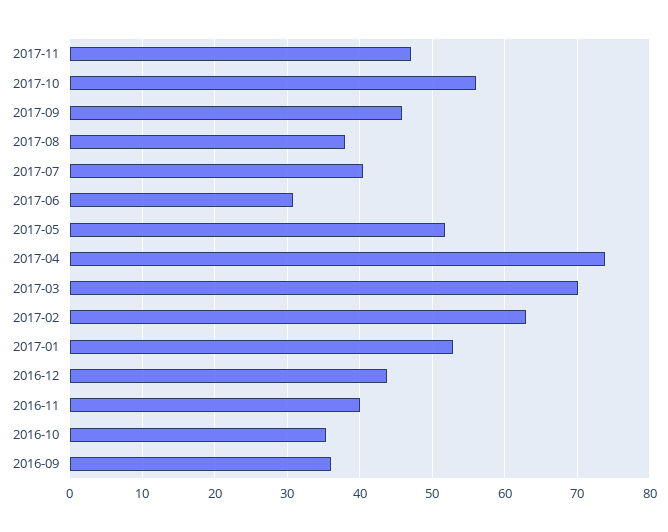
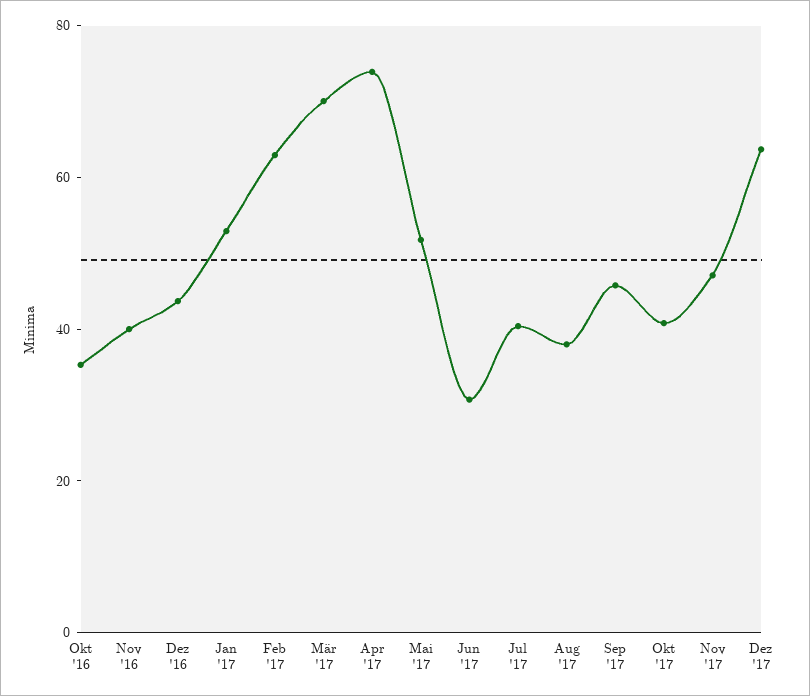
2017-10: 56 -> 40
2016-09: 36 -> none
Dez '17: none -> 65

